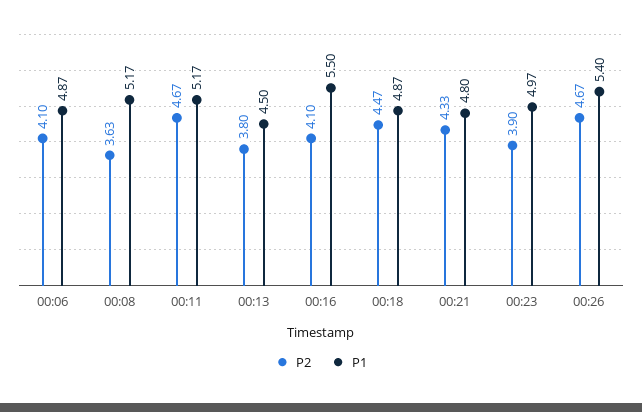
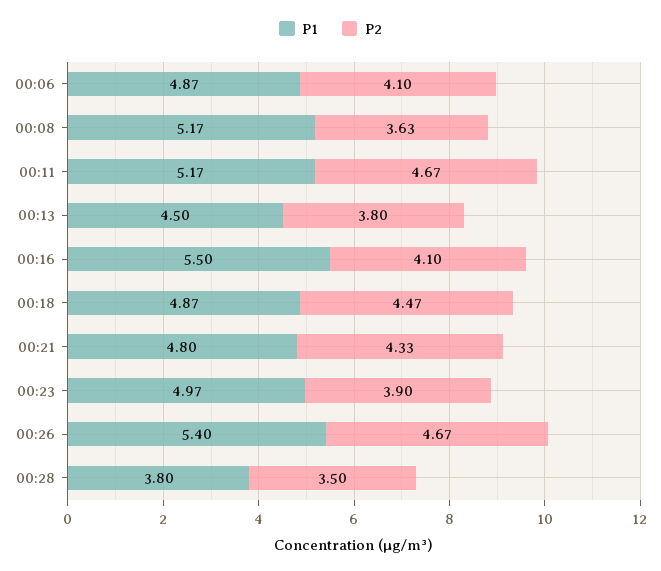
P1, 00:28: none -> 3.8
P2, 00:28: none -> 3.5

